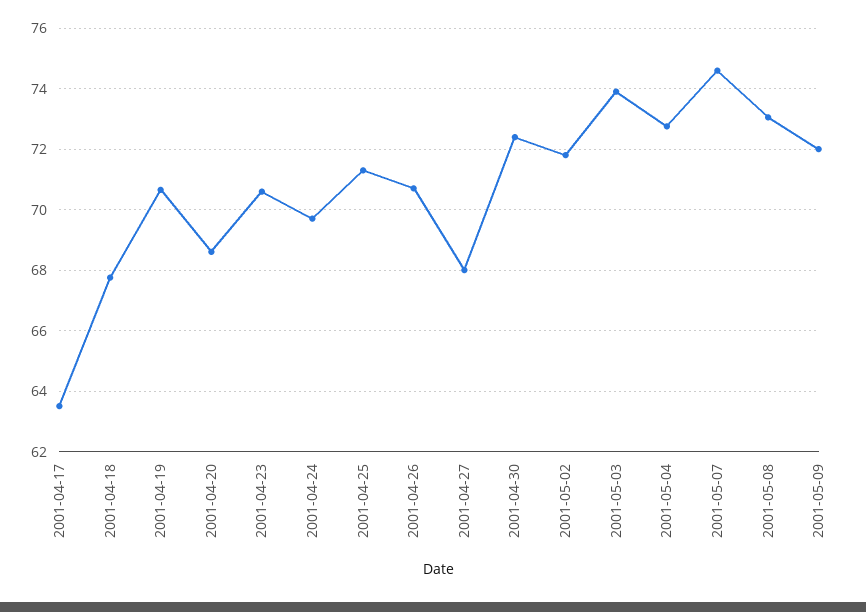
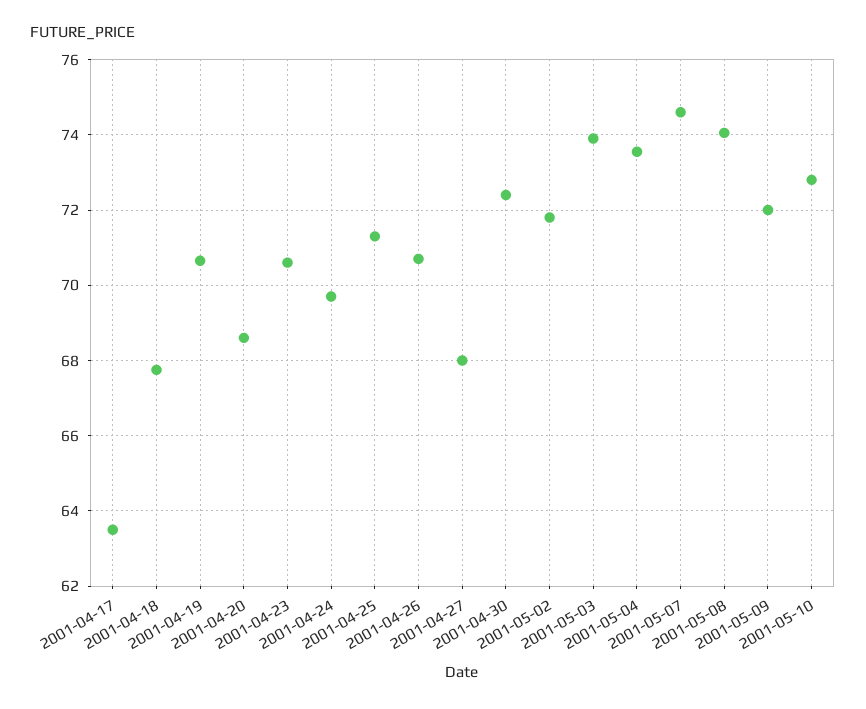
2001-05-04: 72.8 -> 73.6
2001-05-08: 73 -> 74
2001-05-10: none -> 72.8

